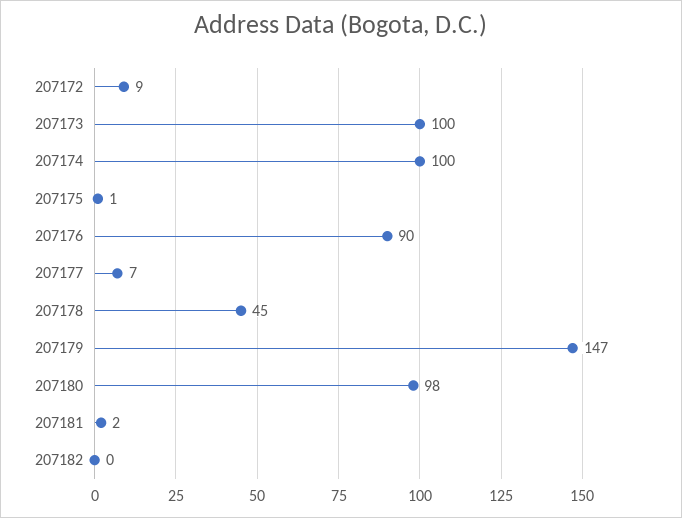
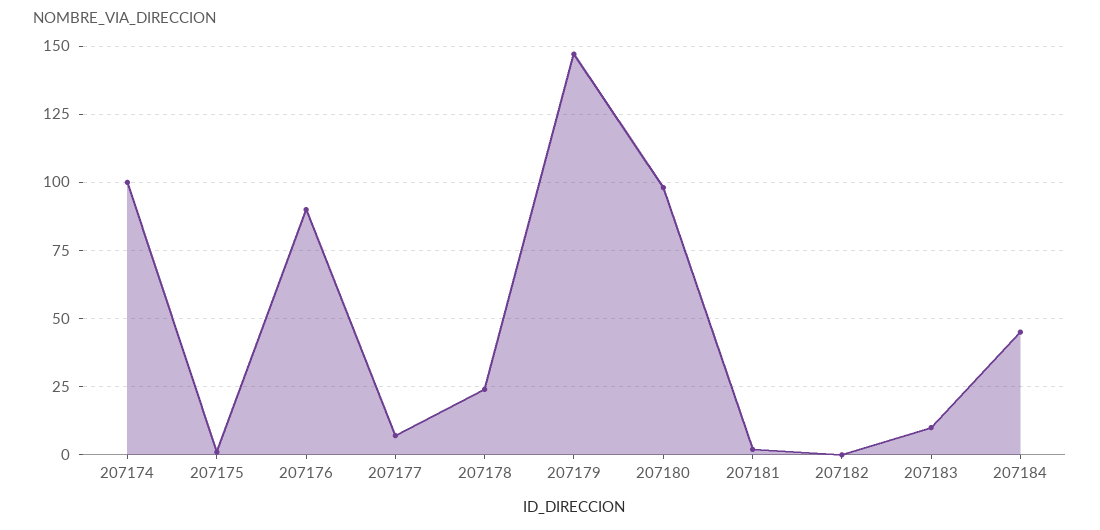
207172: 9 -> none
207173: 100 -> none
207178: 45 -> 25
207183: none -> 10
207184: none -> 45

